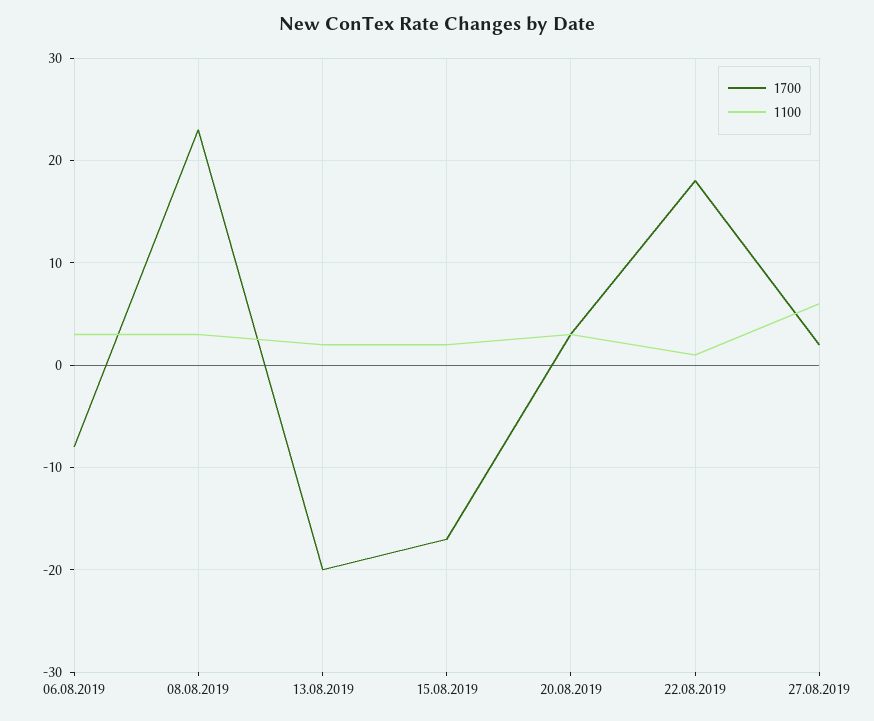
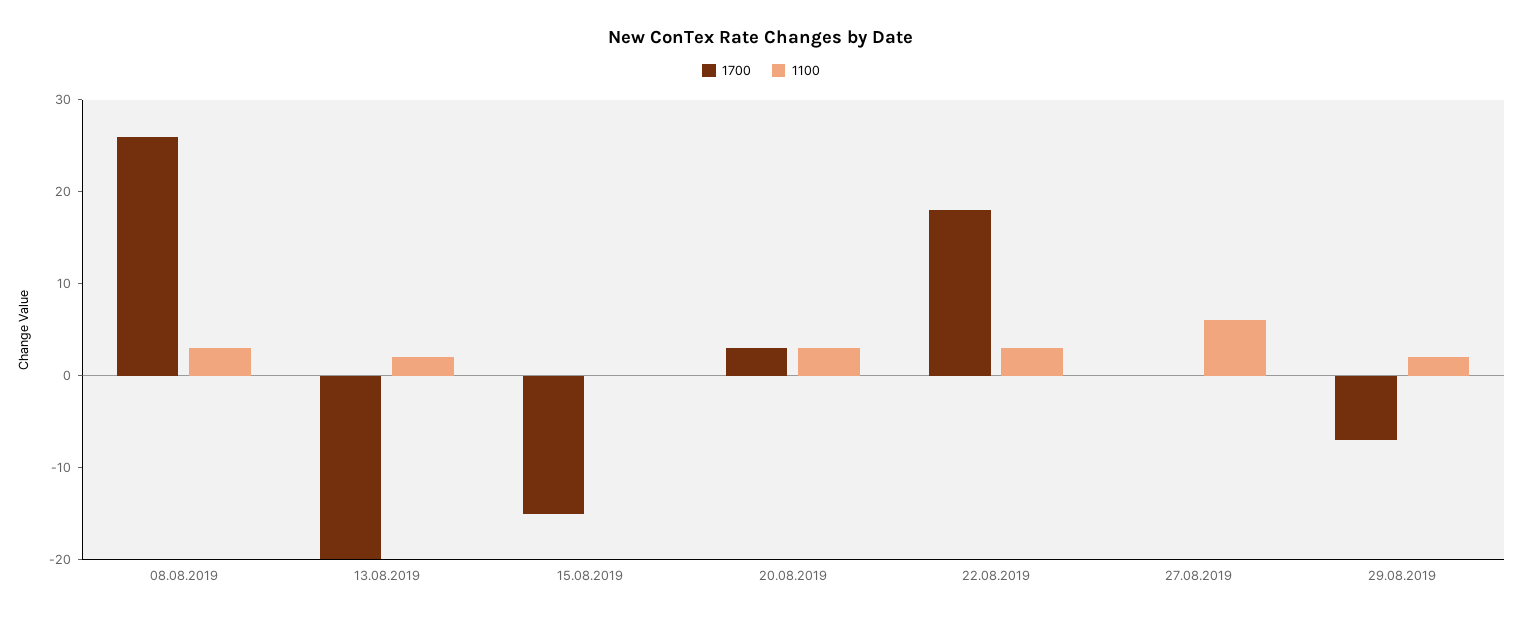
1700, 06.08.2019: -8 -> none
1100, 06.08.2019: 3 -> none
1700, 08.08.2019: 23 -> 26
1700, 15.08.2019: -17 -> -15
1100, 15.08.2019: 2 -> 0
1100, 22.08.2019: 1 -> 3
1700, 27.08.2019: 2 -> 0
1700, 29.08.2019: none -> -7
1100, 29.08.2019: none -> 2

